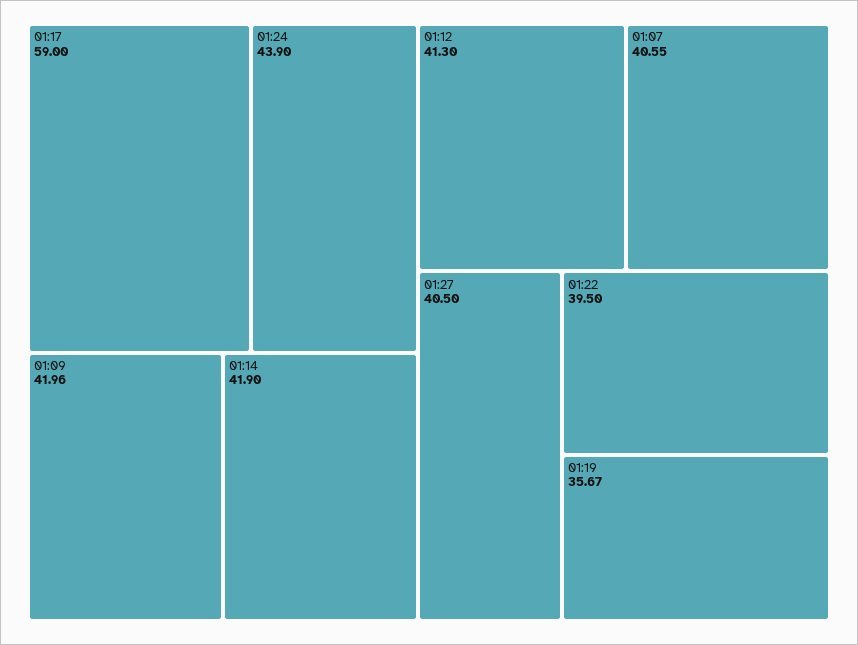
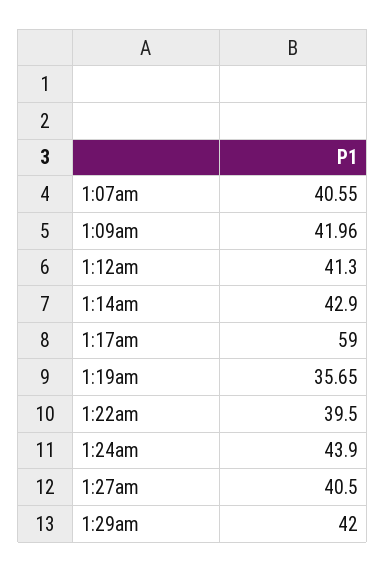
01:14: 41.9 -> 42.9
01:19: 35.67 -> 35.65
1:29am: none -> 42

